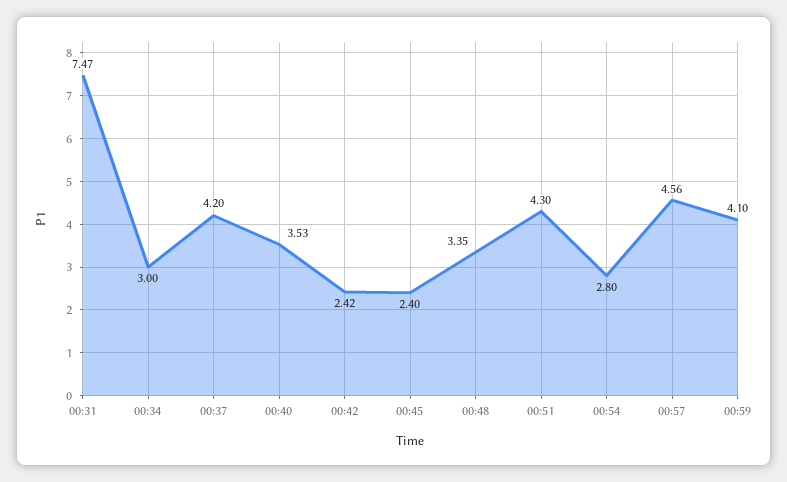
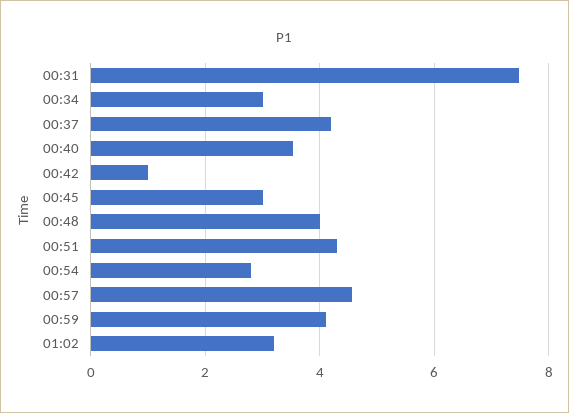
00:42: 2.42 -> 1
00:45: 2.4 -> 3
00:48: 3.35 -> 4
01:02: none -> 3.2

